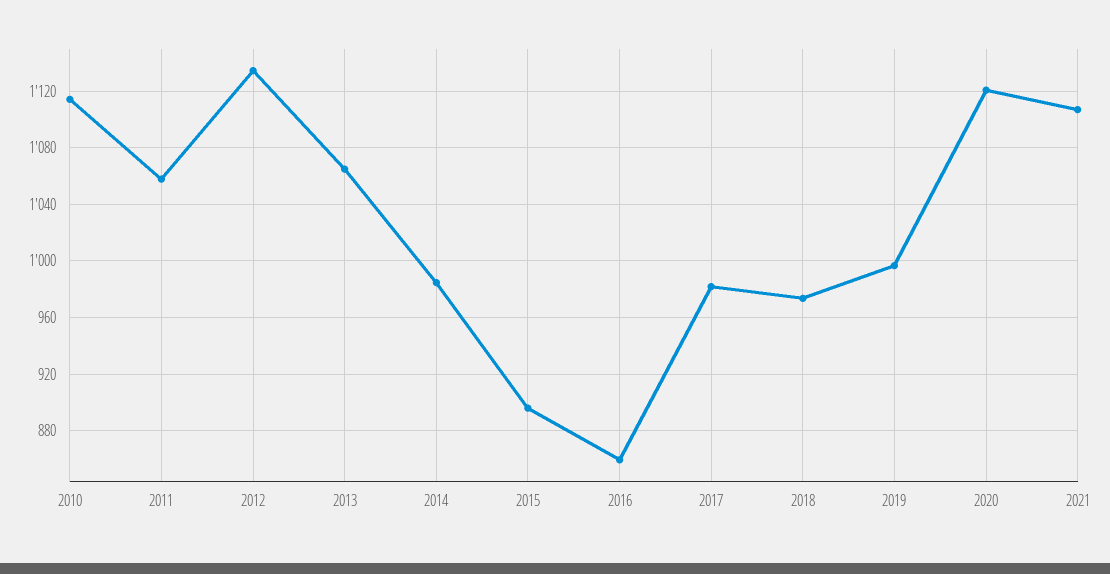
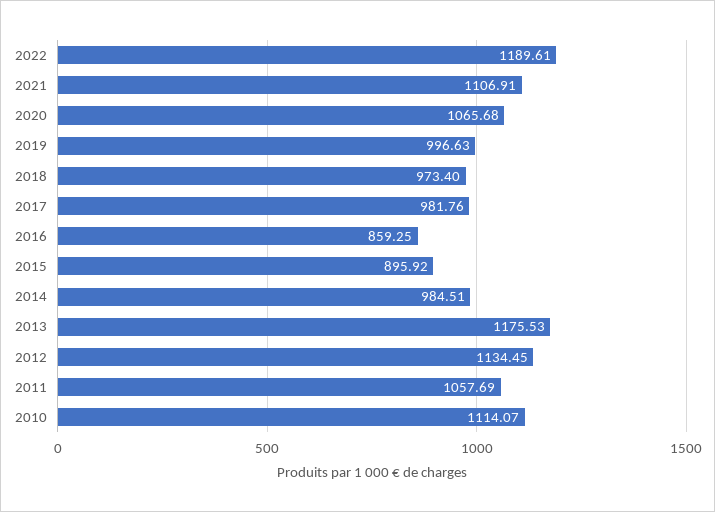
2013: 1065 -> 1175.53
2020: 1120 -> 1065.68
2022: none -> 1189.61

